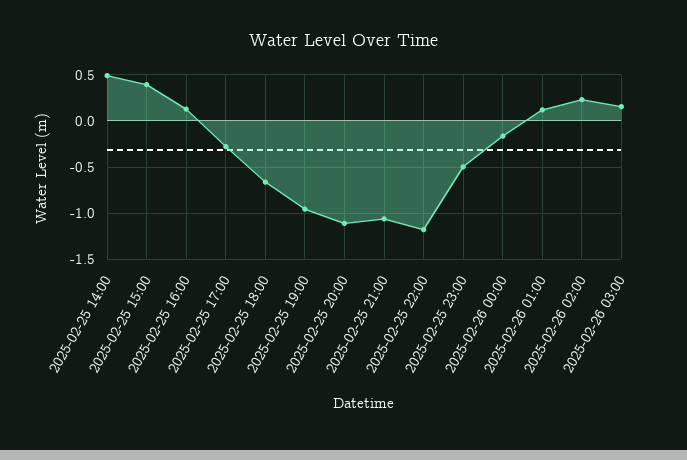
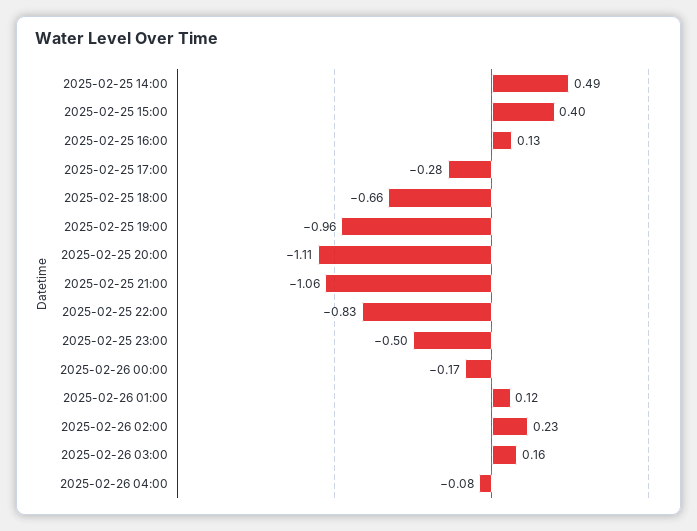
2025-02-25 22:00: -1.2 -> -0.83
2025-02-26 04:00: none -> -0.08

